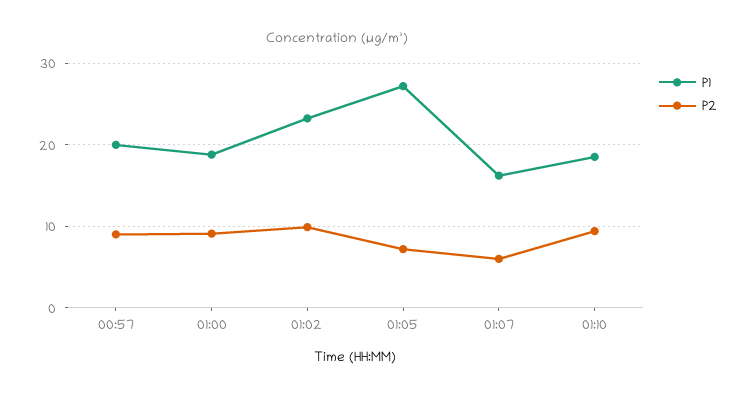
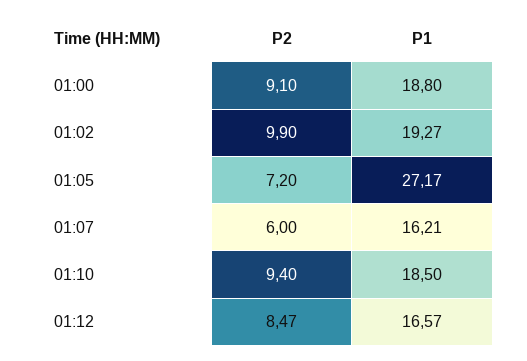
P1, 00:57: 20 -> none
P2, 00:57: 9 -> none
P1, 01:02: 23 -> 19.27
P2, 01:12: none -> 8.47
P1, 01:12: none -> 16.57

